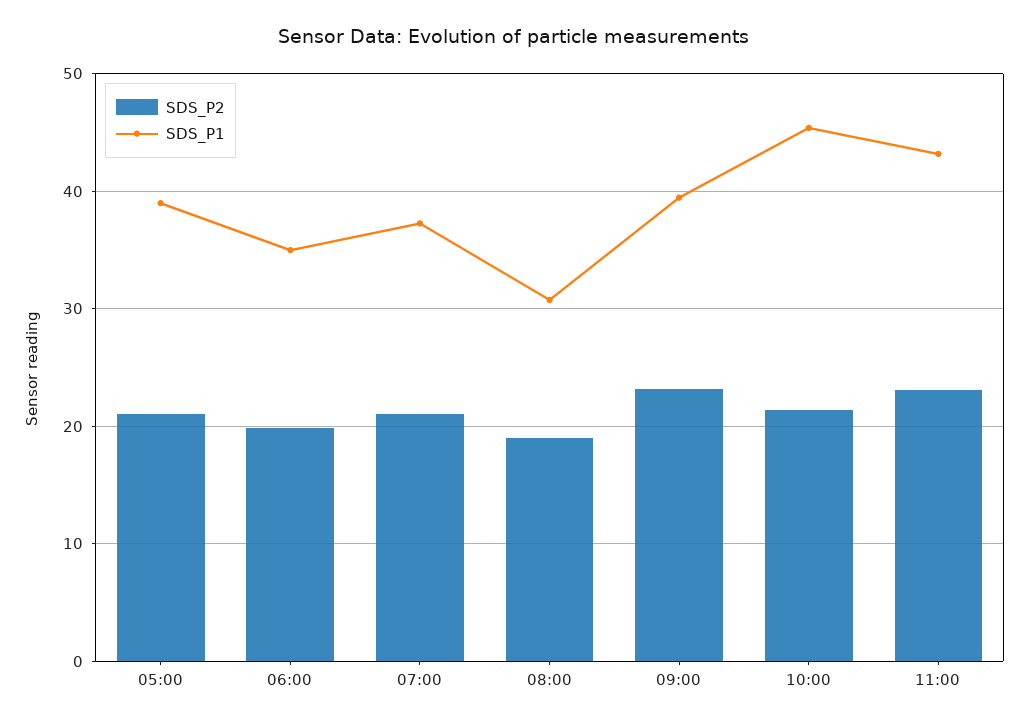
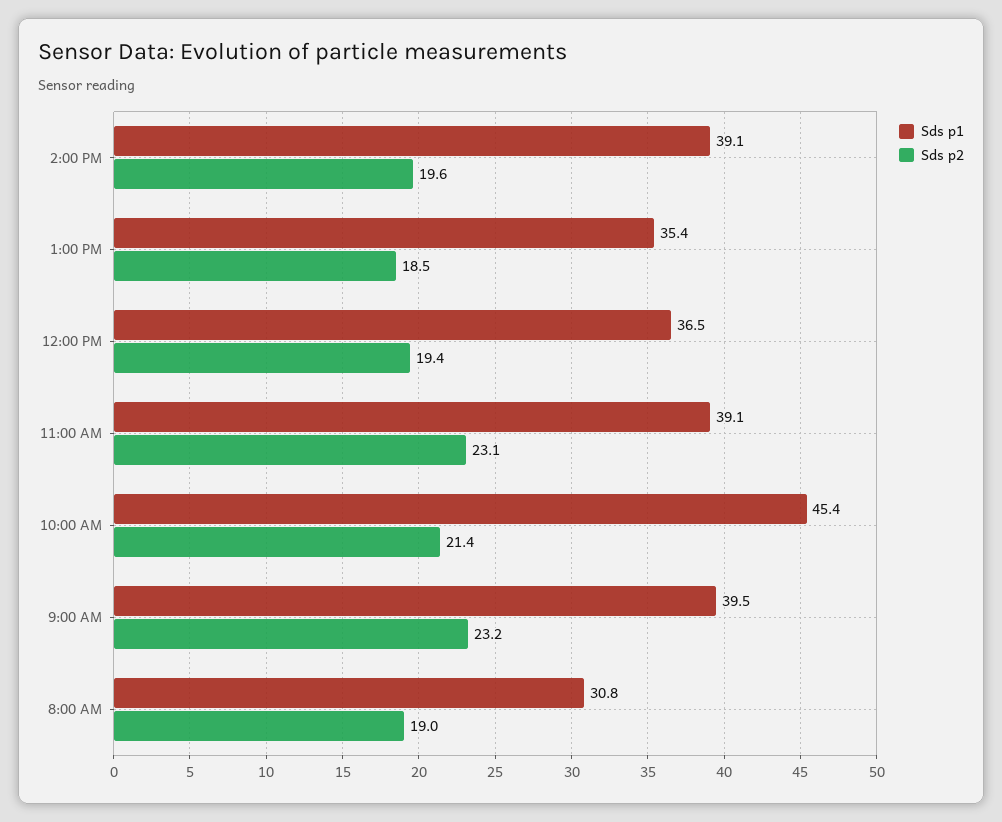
SDS_P2, 05:00: 21 -> none
SDS_P1, 05:00: 39 -> none
SDS_P2, 06:00: 20 -> none
SDS_P1, 06:00: 35 -> none
SDS_P2, 07:00: 21 -> none
SDS_P1, 07:00: 37 -> none
SDS_P1, 11:00: 43 -> 39.1
SDS_P1, 2:00 PM: none -> 39.1
SDS_P2, 2:00 PM: none -> 19.6
SDS_P1, 1:00 PM: none -> 35.4
SDS_P2, 1:00 PM: none -> 18.5
SDS_P1, 12:00 PM: none -> 36.5
SDS_P2, 12:00 PM: none -> 19.4

